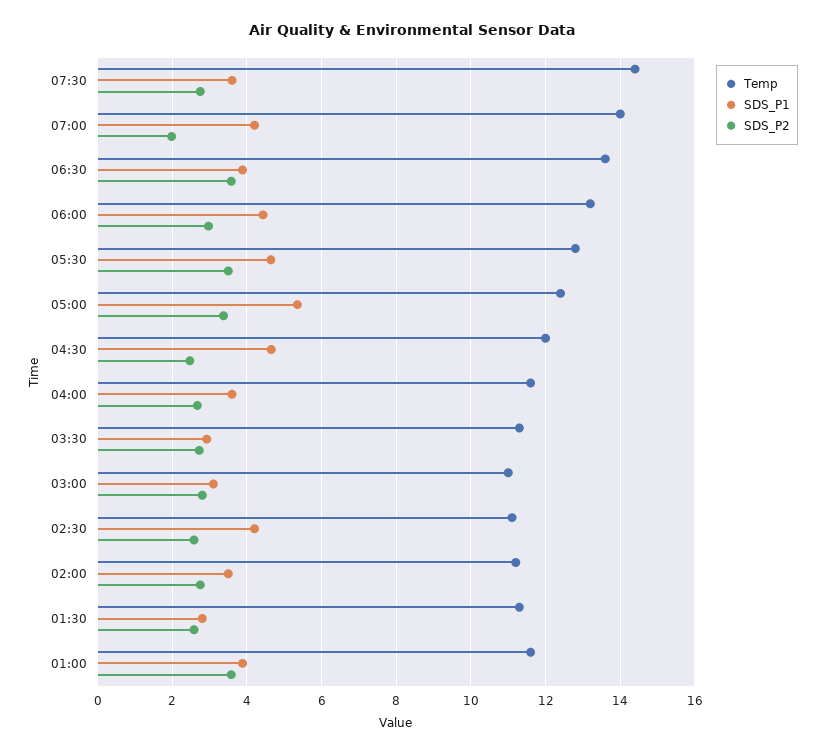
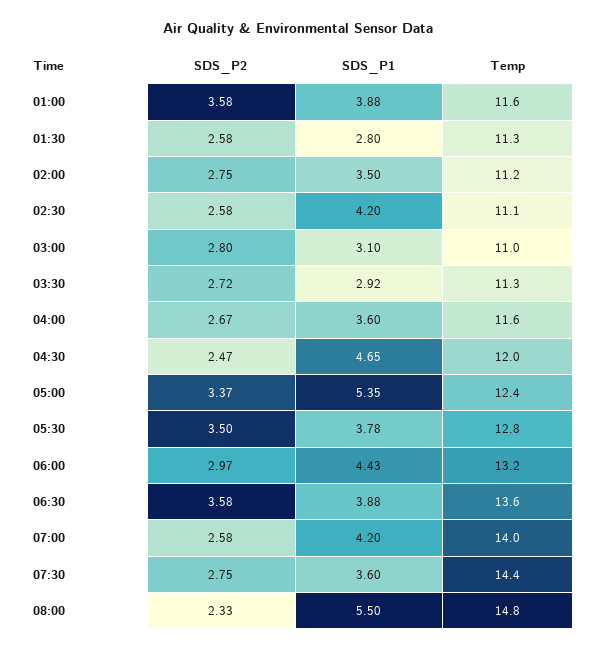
SDS_P2, 07:00: 2 -> 2.58
SDS_P1, 05:30: 4.6 -> 3.78
SDS_P2, 08:00: none -> 2.33
SDS_P1, 08:00: none -> 5.5
Temp, 08:00: none -> 14.8

